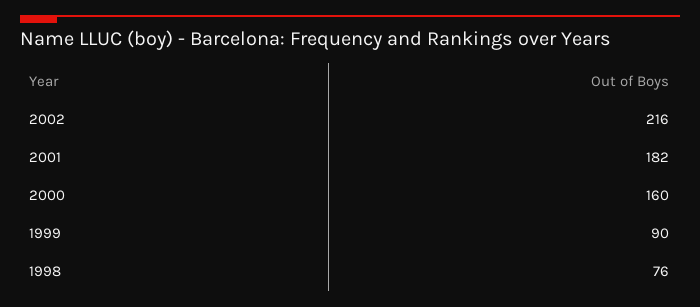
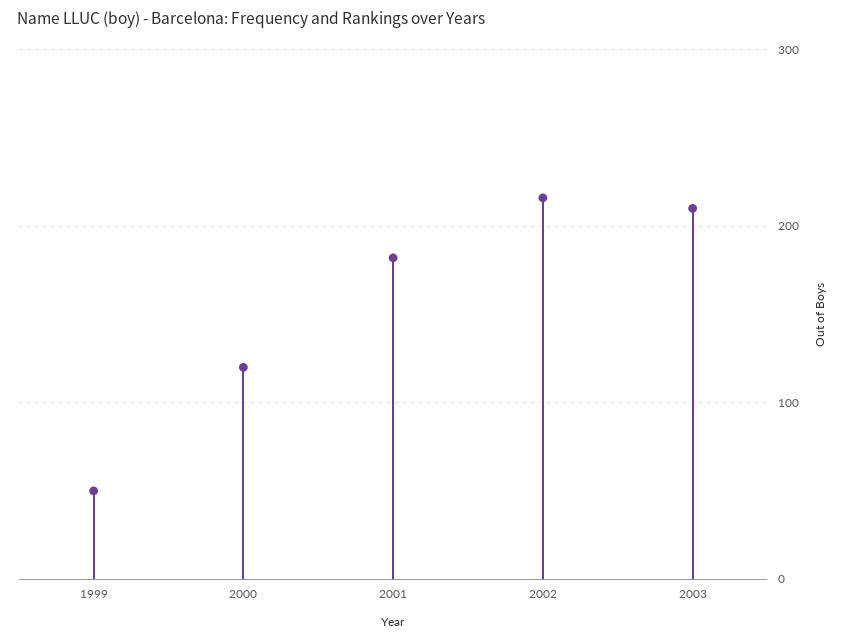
2000: 160 -> 120
1999: 90 -> 50
1998: 76 -> none
2003: none -> 210

